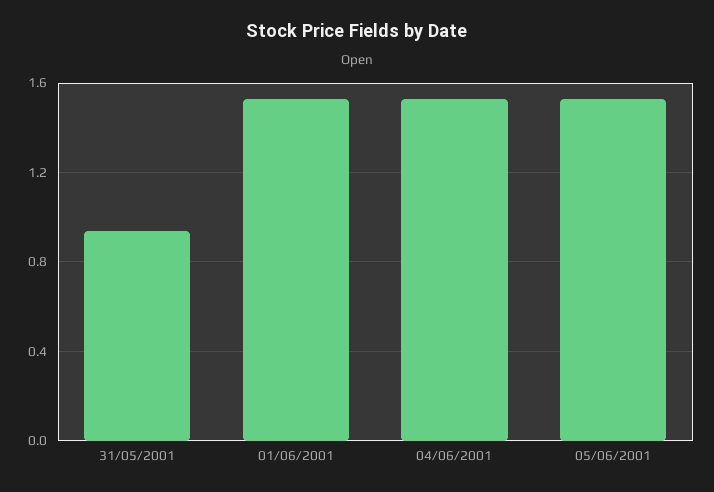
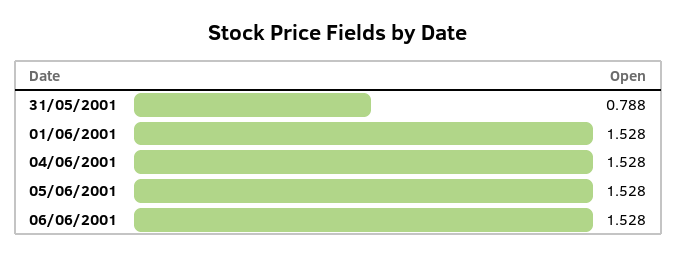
31/05/2001: 0.95 -> 0.788
06/06/2001: none -> 1.528

